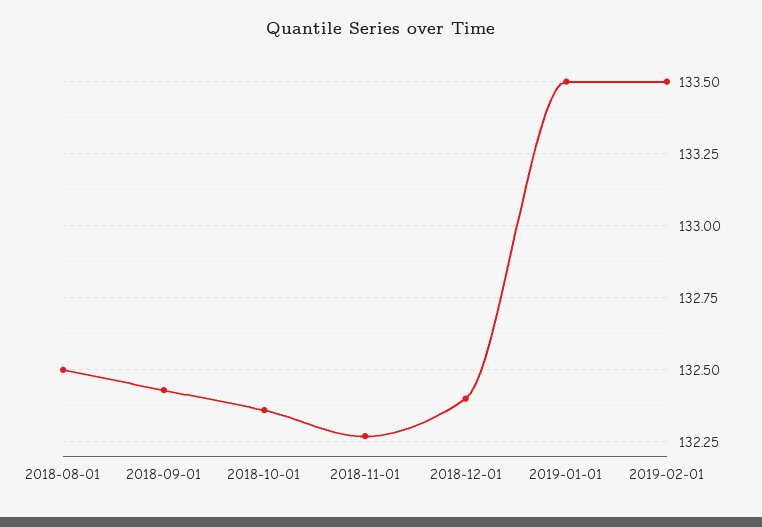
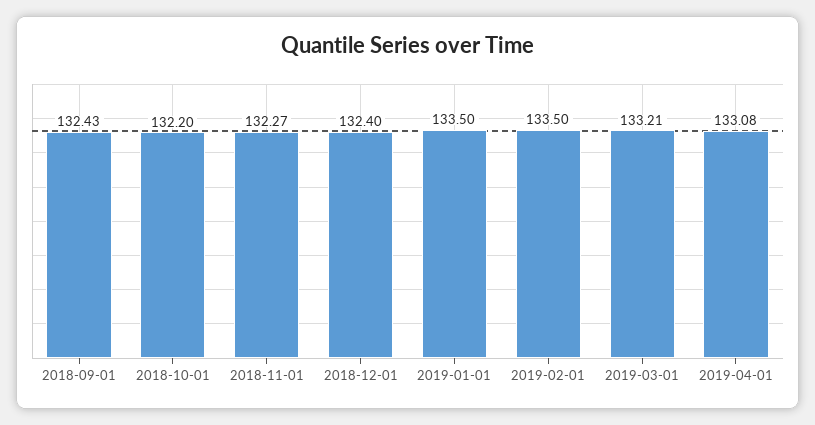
2018-08-01: 132.5 -> none
2018-10-01: 132.35 -> 132.2
2019-03-01: none -> 133.21
2019-04-01: none -> 133.08

